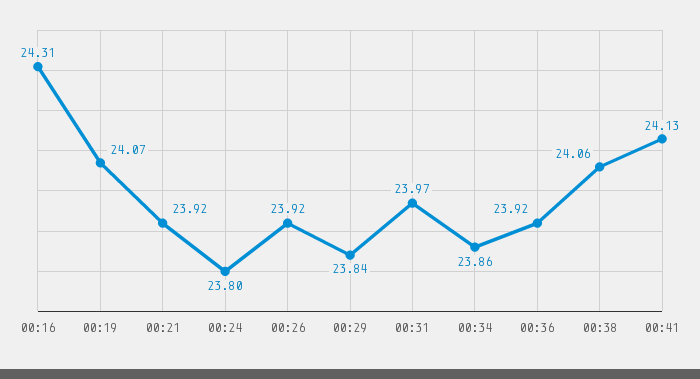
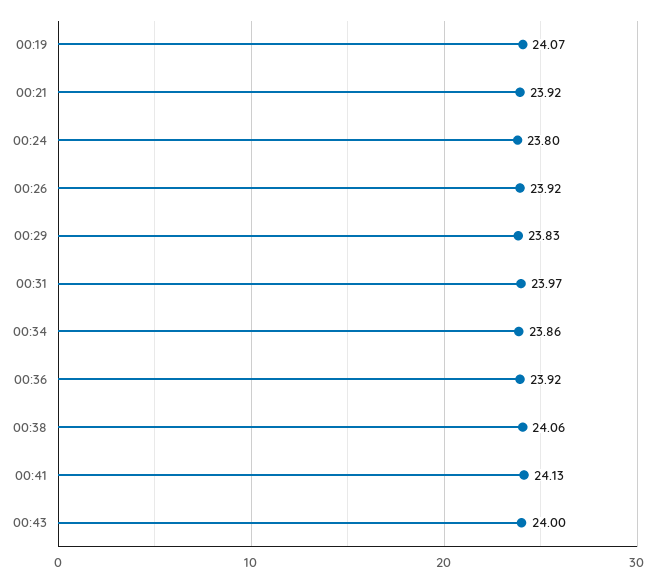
00:16: 24.31 -> none
00:29: 23.84 -> 23.83
00:43: none -> 24

